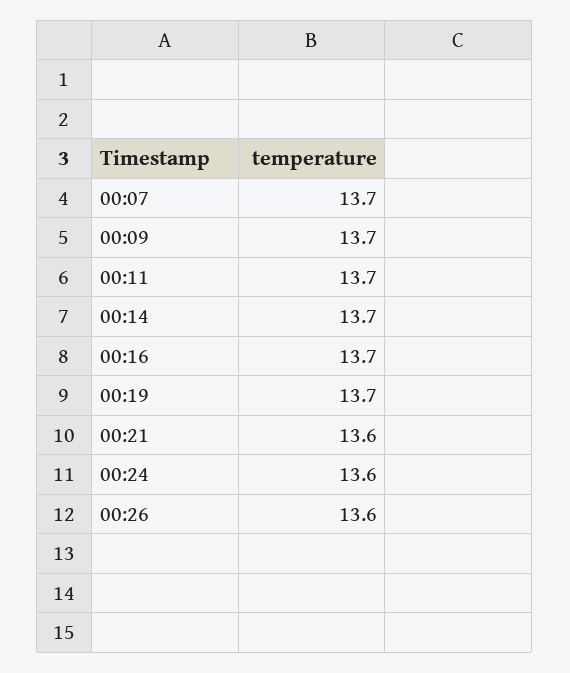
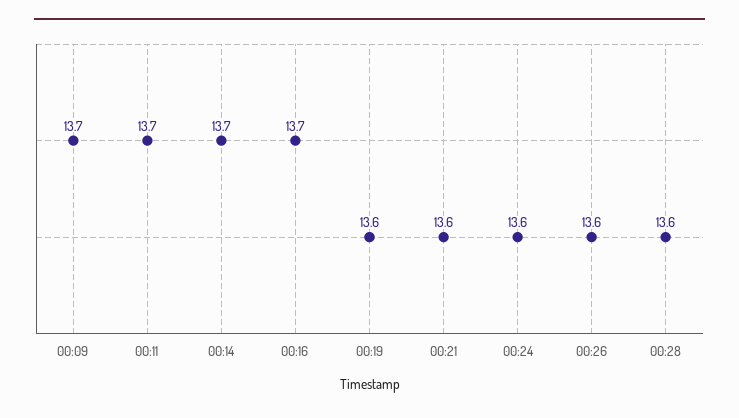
00:07: 13.7 -> none
00:19: 13.7 -> 13.6
00:28: none -> 13.6

